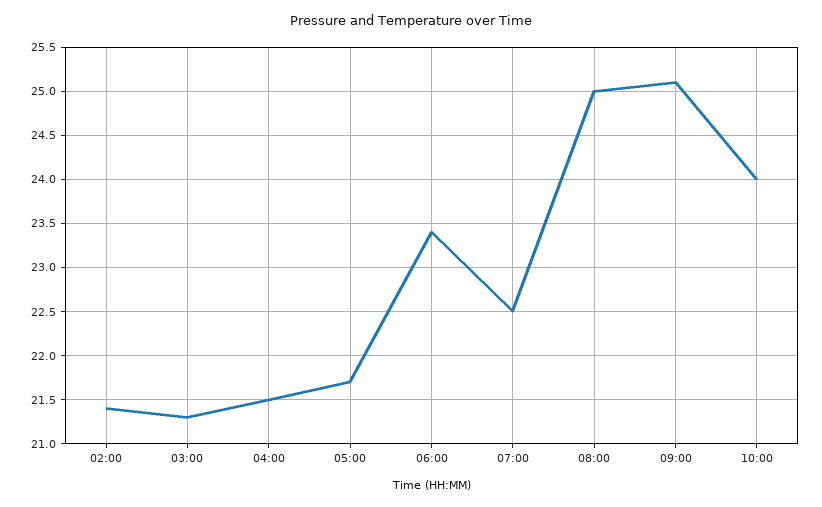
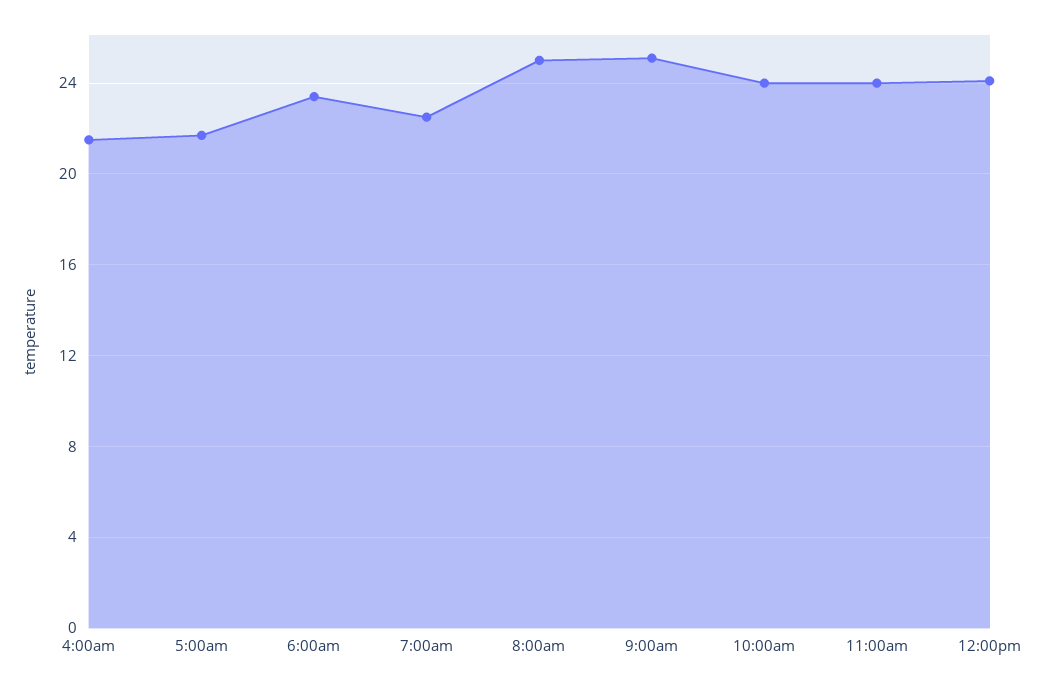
02:00: 21.4 -> none
03:00: 21.3 -> none
11:00am: none -> 24
12:00pm: none -> 24

